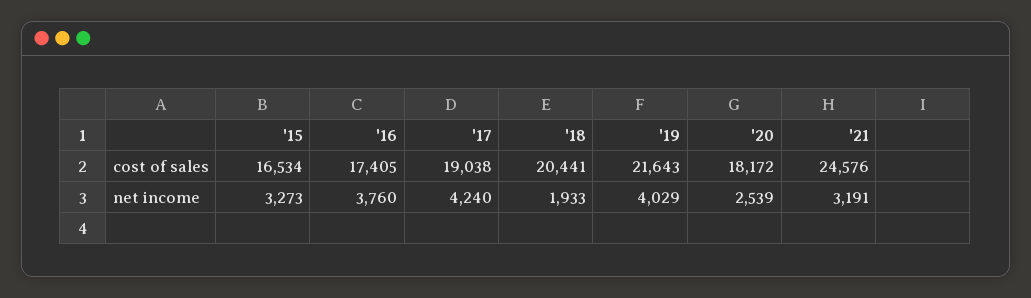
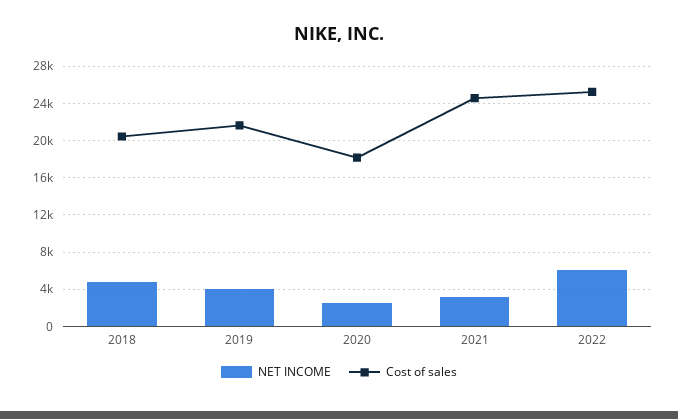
cost of sales, '15: 16534 -> none
cost of sales, '16: 17405 -> none
cost of sales, '17: 19038 -> none
net income, '15: 3273 -> none
net income, '16: 3760 -> none
net income, '17: 4240 -> none
net income, '18: 1933 -> 5000
net income, 2022: none -> 6000
cost of sales, 2022: none -> 25000

